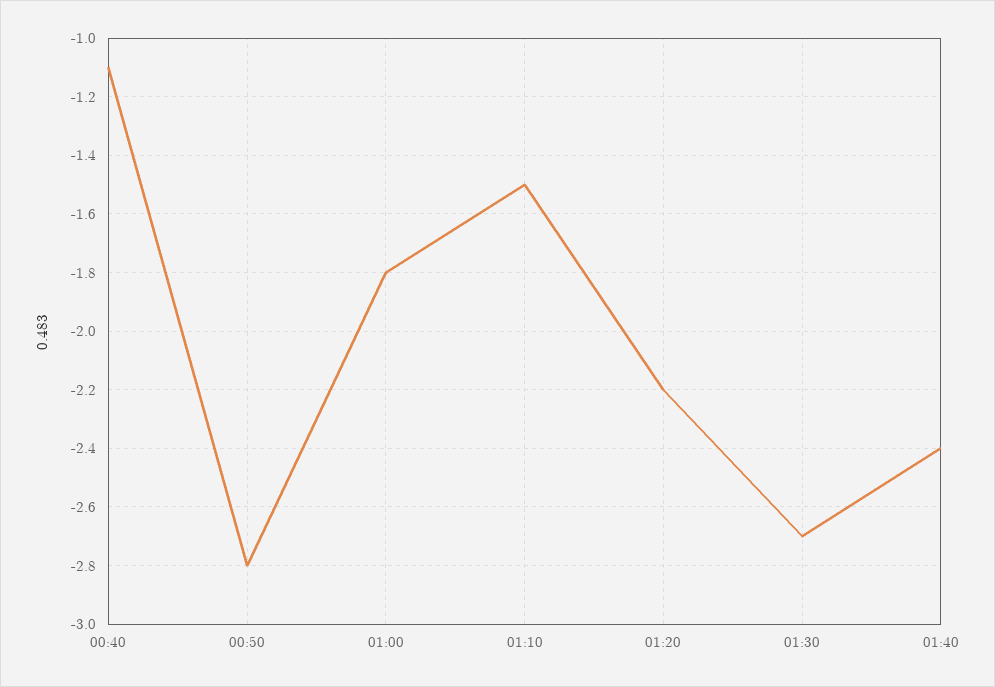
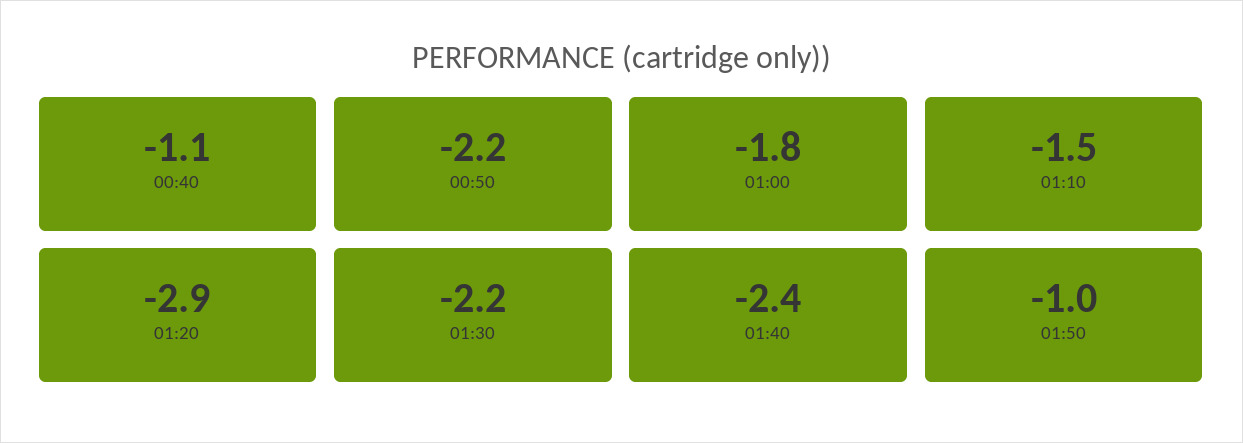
00:50: -2.8 -> -2.2
01:20: -2.2 -> -2.9
01:30: -2.7 -> -2.2
01:50: none -> -1

